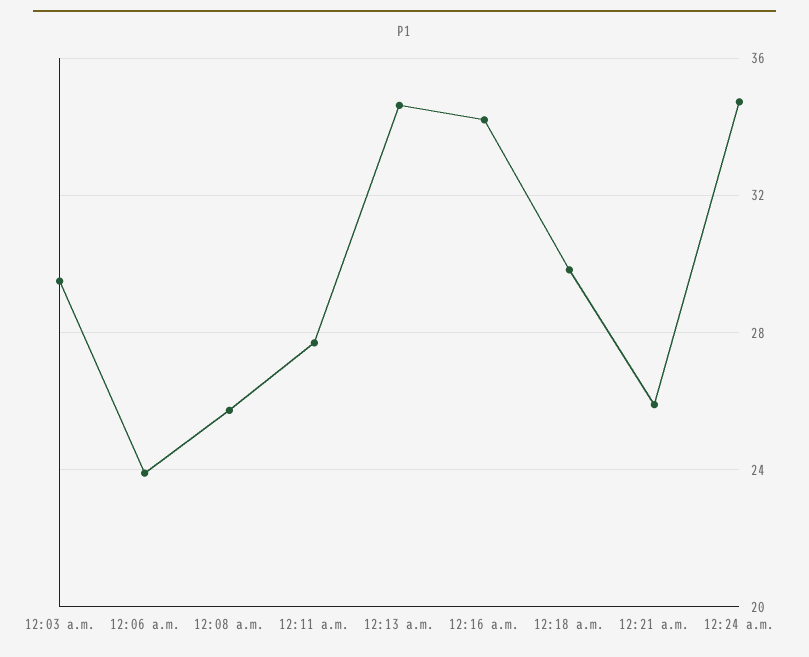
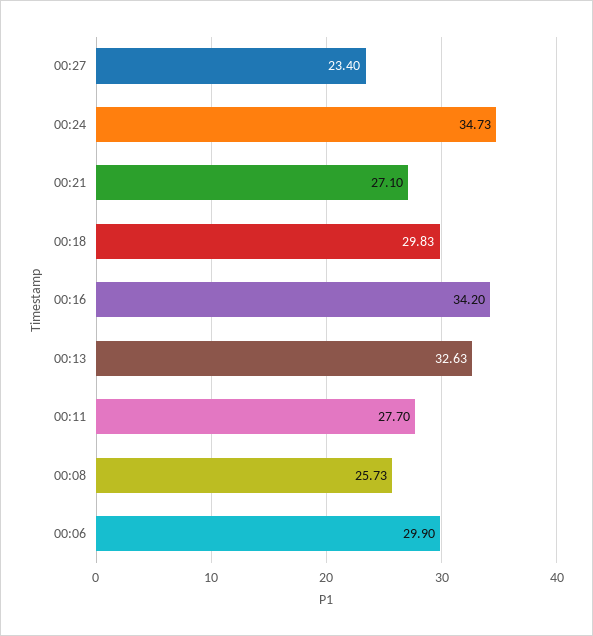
12:03 a.m.: 29.5 -> none
12:06 a.m.: 24 -> 29.9
12:13 a.m.: 34.5 -> 32.63
12:21 a.m.: 26 -> 27.1
00:27: none -> 23.4

